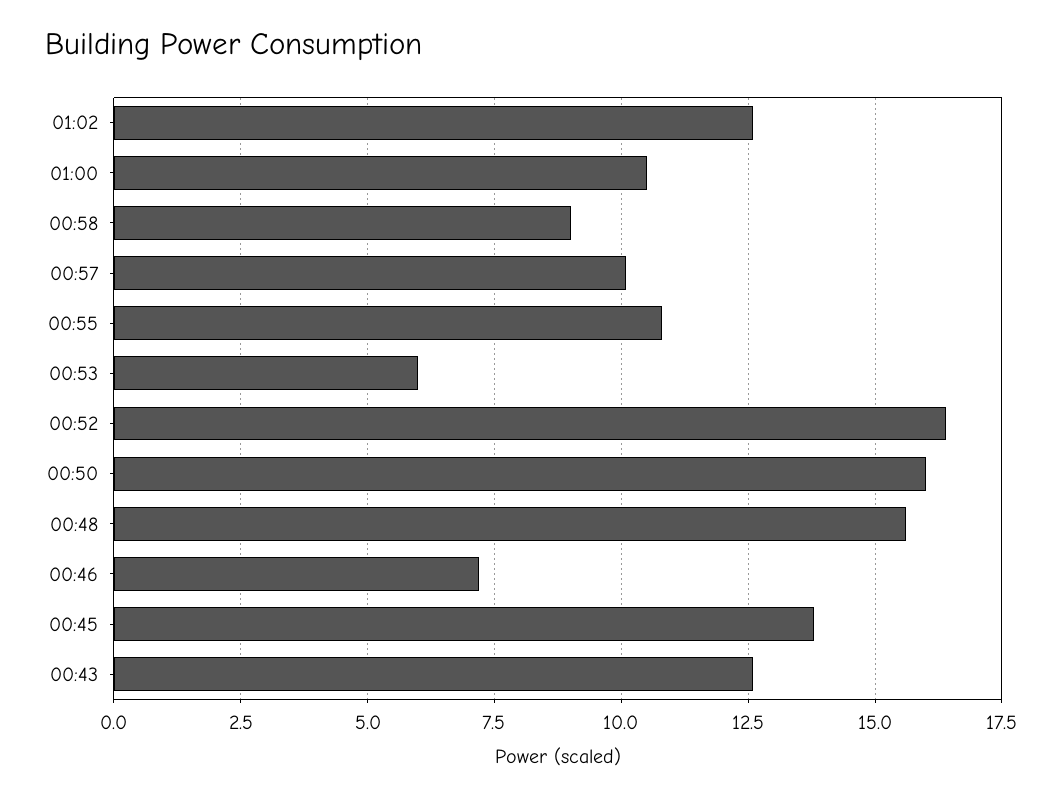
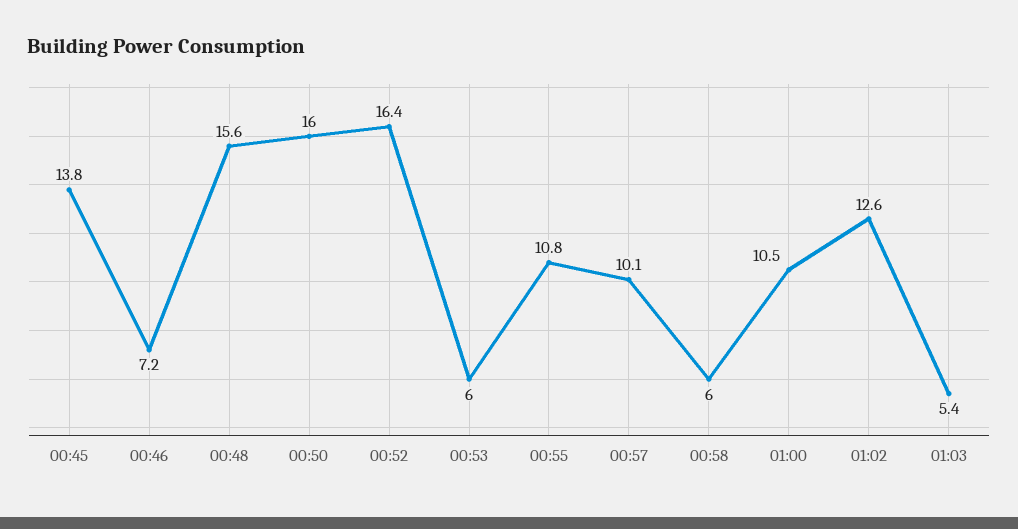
00:58: 9 -> 6
00:43: 12.5 -> none
01:03: none -> 5.4

